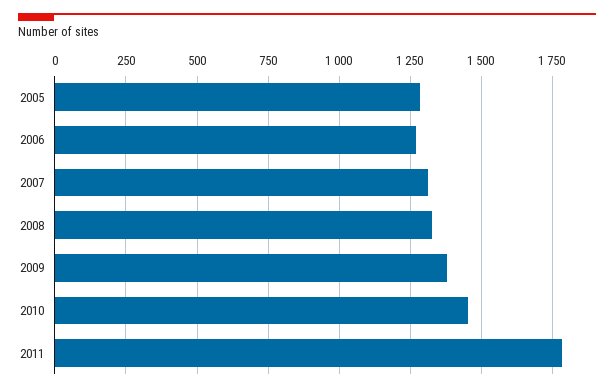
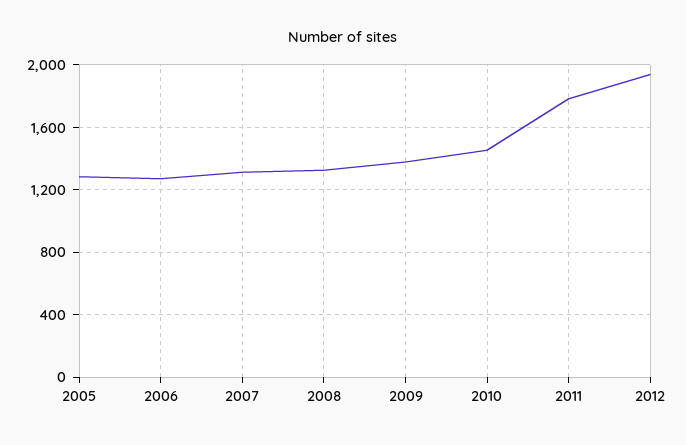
2012: none -> 1950

